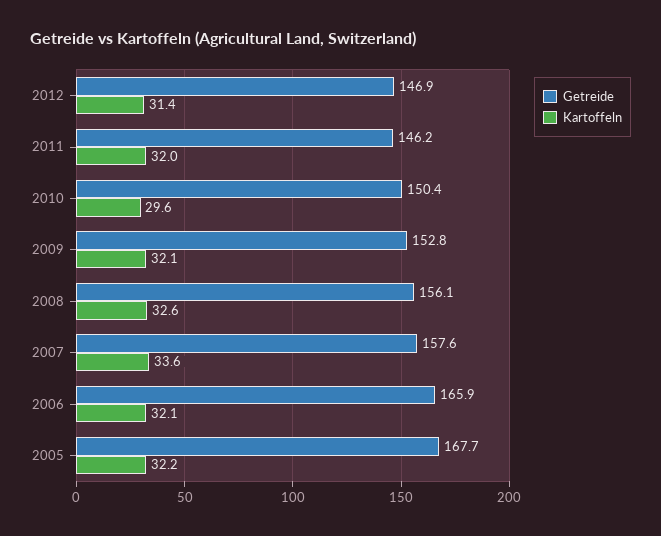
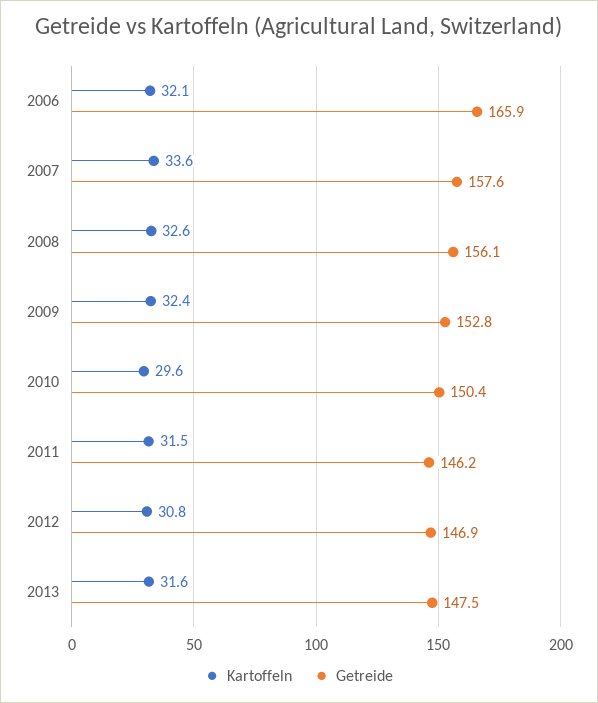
Kartoffeln, 2012: 31.4 -> 30.8
Kartoffeln, 2011: 32 -> 31.5
Kartoffeln, 2009: 32.1 -> 32.4
Getreide, 2005: 167.7 -> none
Kartoffeln, 2005: 32.2 -> none
Kartoffeln, 2013: none -> 31.6
Getreide, 2013: none -> 147.5

